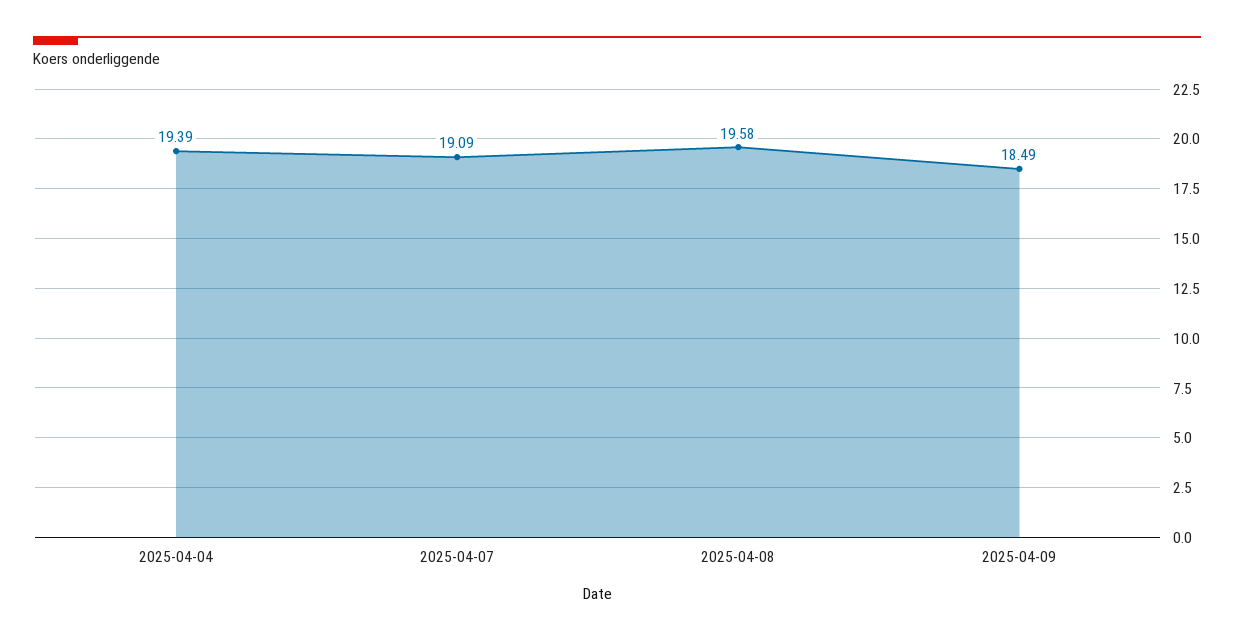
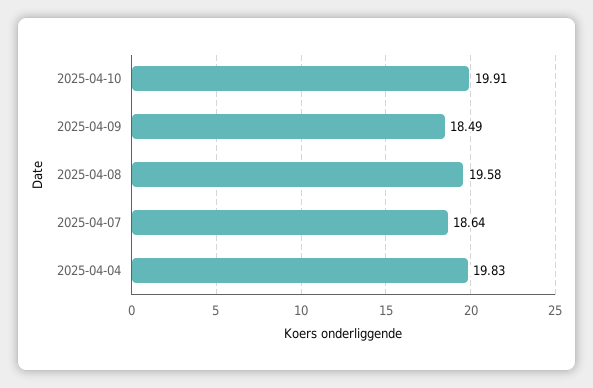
2025-04-04: 19.39 -> 19.83
2025-04-07: 19.09 -> 18.64
2025-04-10: none -> 19.91

